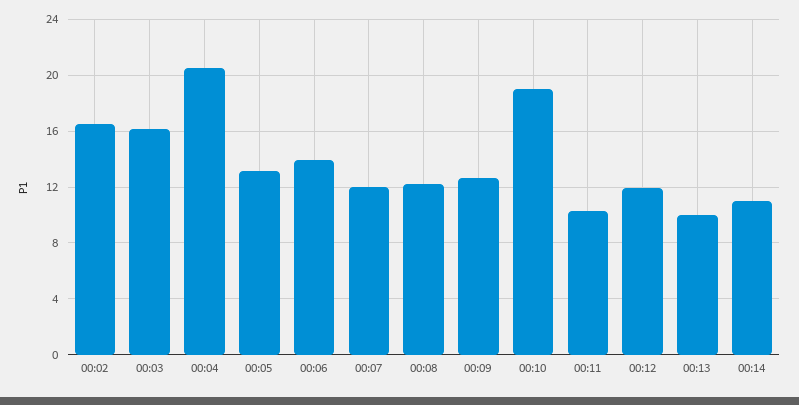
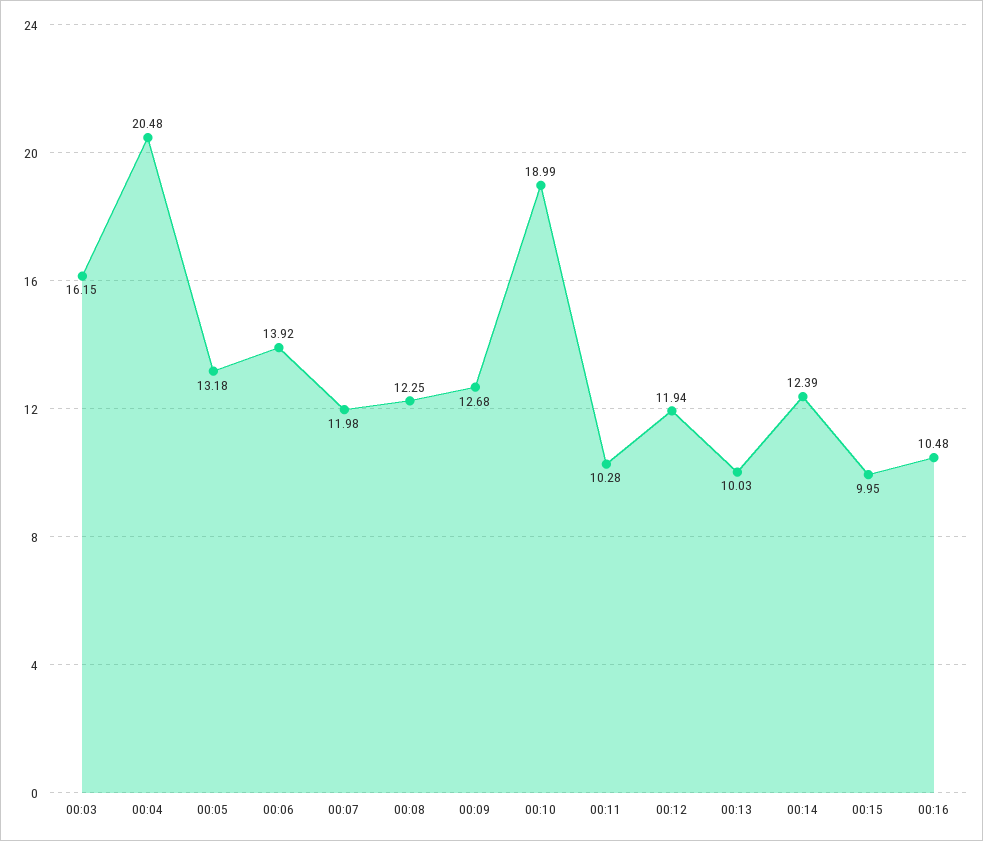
00:02: 16.5 -> none
00:14: 11 -> 12.39
00:15: none -> 9.95
00:16: none -> 10.48

